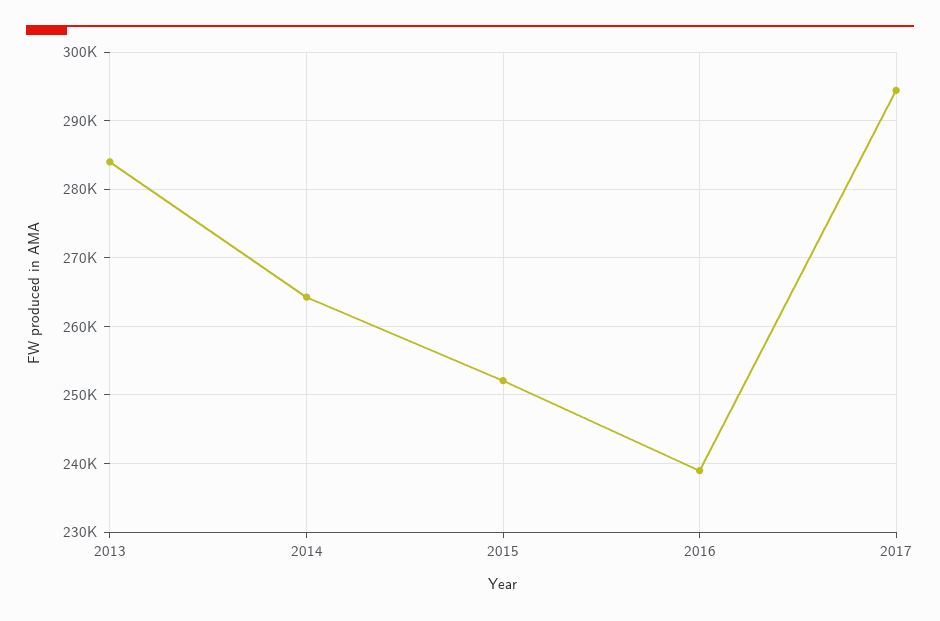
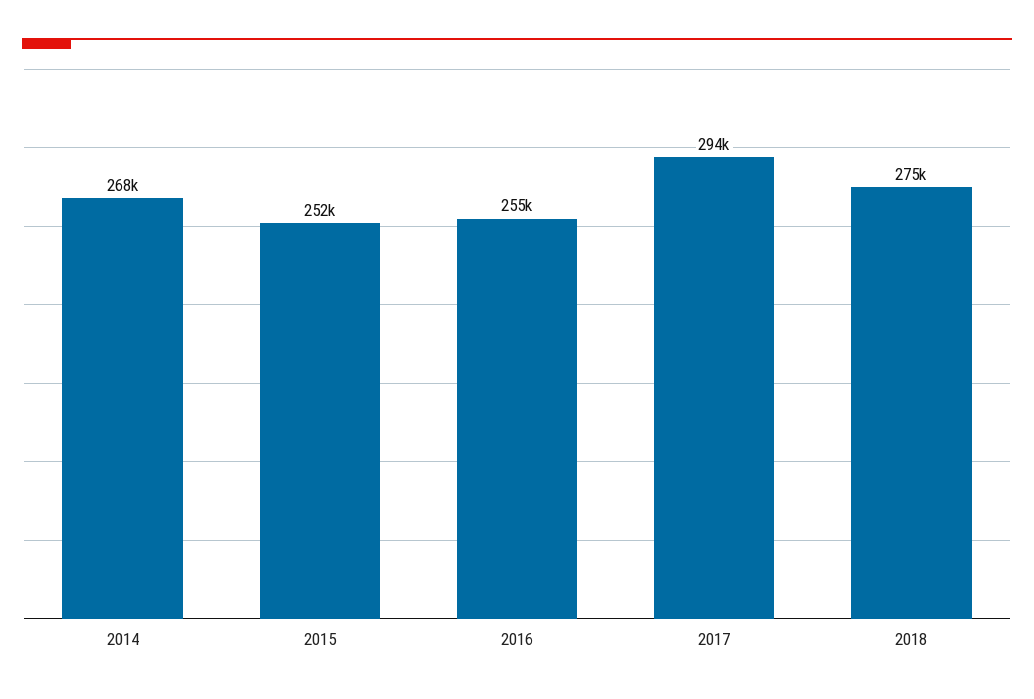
2013: 284000 -> none
2014: 264000 -> 268000
2016: 239000 -> 255000
2018: none -> 275000

